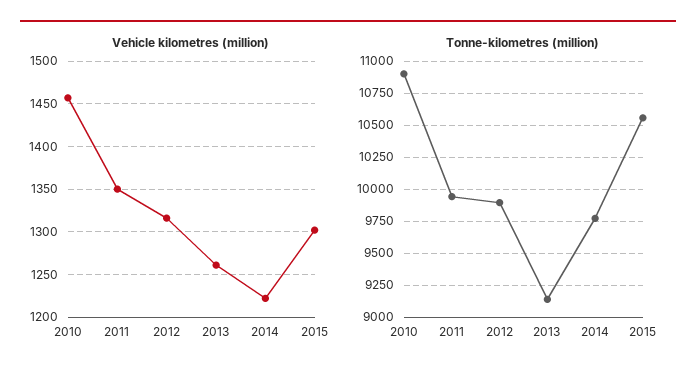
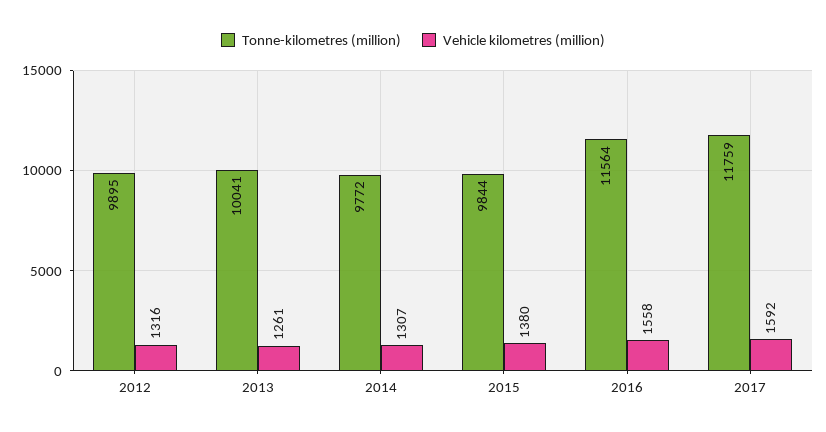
Vehicle kilometres (million), 2010: 1460 -> none
Vehicle kilometres (million), 2011: 1350 -> none
Vehicle kilometres (million), 2014: 1220 -> 1307
Vehicle kilometres (million), 2015: 1300 -> 1380
Tonne-kilometres (million), 2010: 10900 -> none
Tonne-kilometres (million), 2011: 9950 -> none
Tonne-kilometres (million), 2013: 9150 -> 10041
Tonne-kilometres (million), 2015: 10550 -> 9844
Tonne-kilometres (million), 2016: none -> 11564
Vehicle kilometres (million), 2016: none -> 1558
Tonne-kilometres (million), 2017: none -> 11759
Vehicle kilometres (million), 2017: none -> 1592

